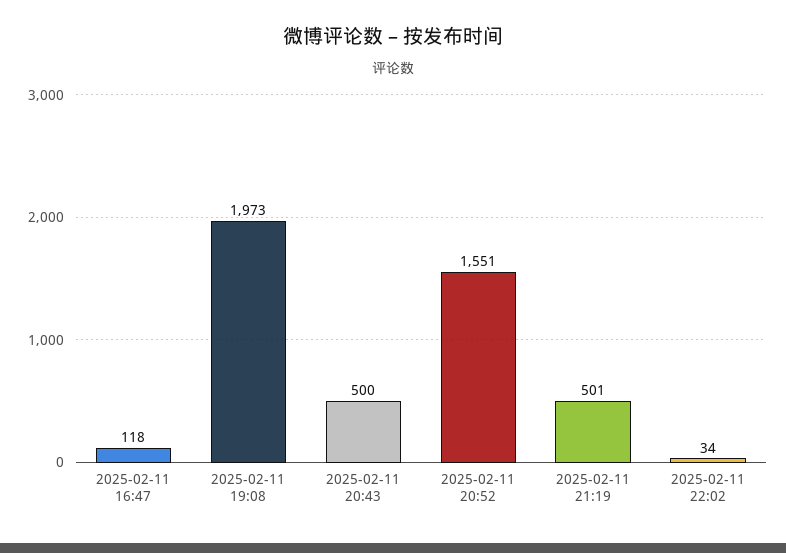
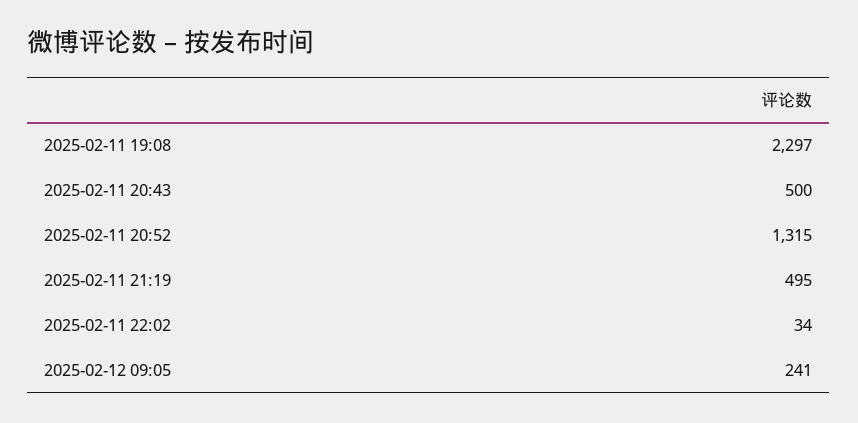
2025-02-11 16:47: 118 -> none
2025-02-11 19:08: 1973 -> 2297
2025-02-11 20:52: 1551 -> 1315
2025-02-11 21:19: 501 -> 495
2025-02-12 09:05: none -> 241

